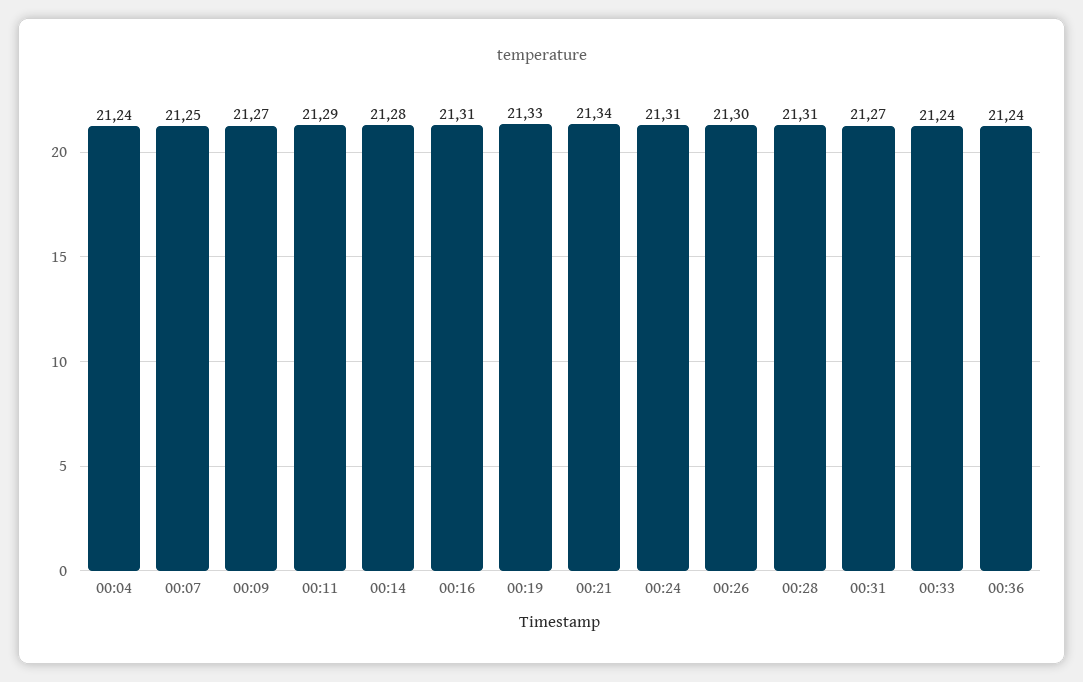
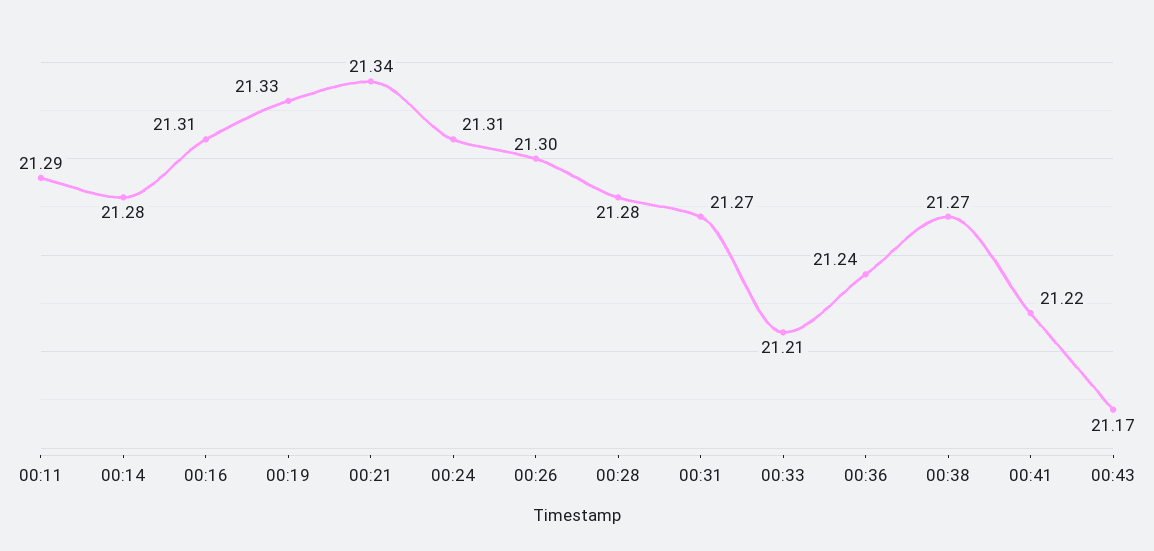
00:04: 21.24 -> none
00:07: 21.25 -> none
00:09: 21.27 -> none
00:28: 21.31 -> 21.28
00:33: 21.24 -> 21.21
00:38: none -> 21.27
00:41: none -> 21.22
00:43: none -> 21.17

